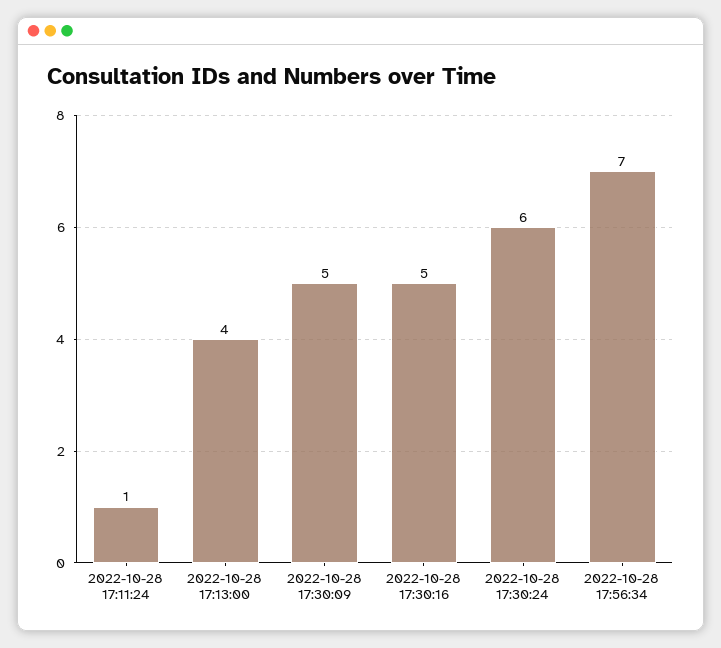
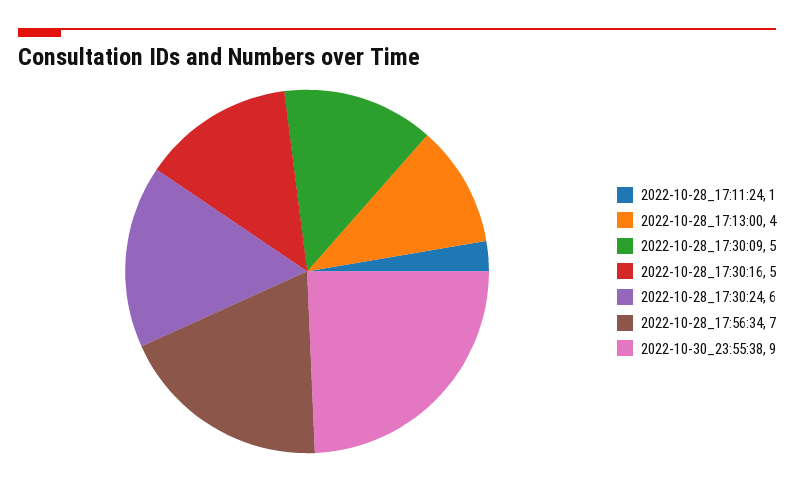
2022-10-30_23:55:38: none -> 9

